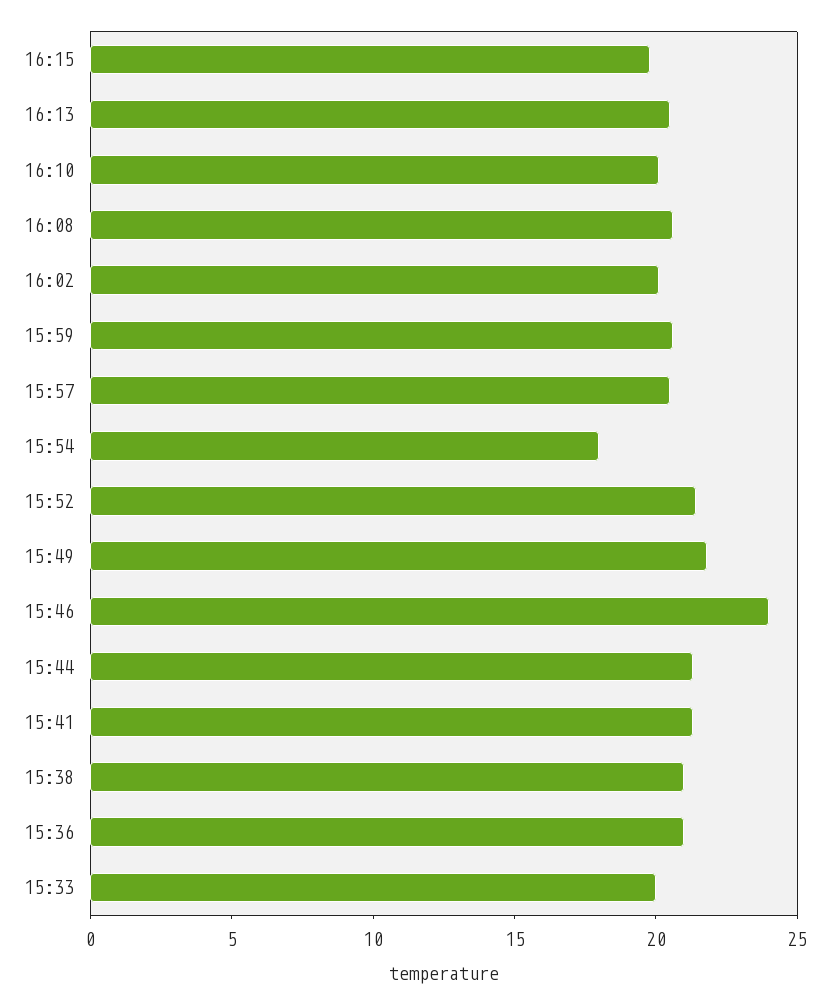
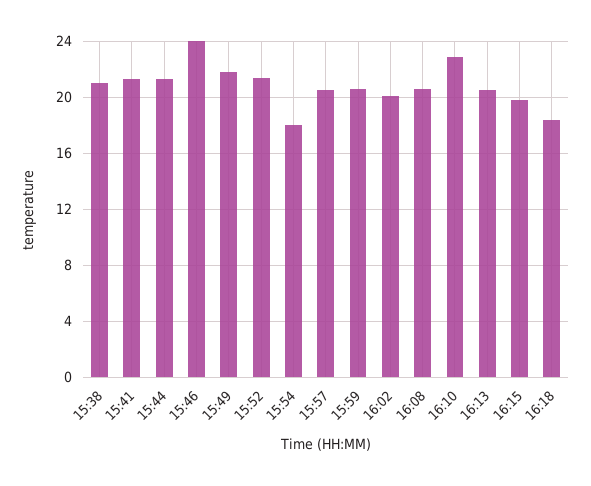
16:10: 20 -> 23
15:36: 21 -> none
15:33: 20 -> none
16:18: none -> 18.5

